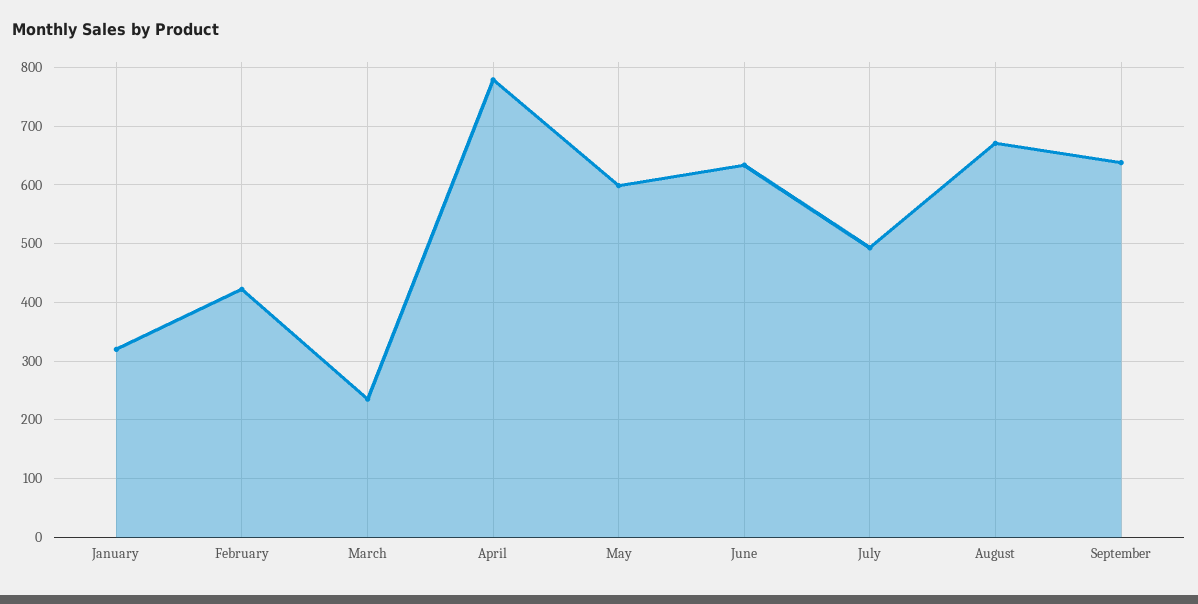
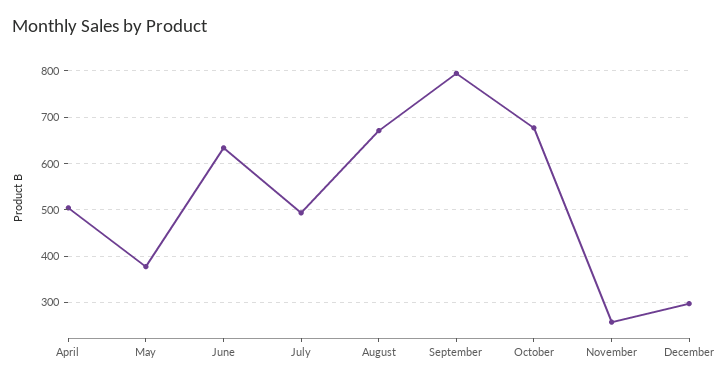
January: 320 -> none
February: 420 -> none
March: 240 -> none
April: 780 -> 500
May: 600 -> 380
September: 640 -> 800
October: none -> 680
November: none -> 260
December: none -> 300

